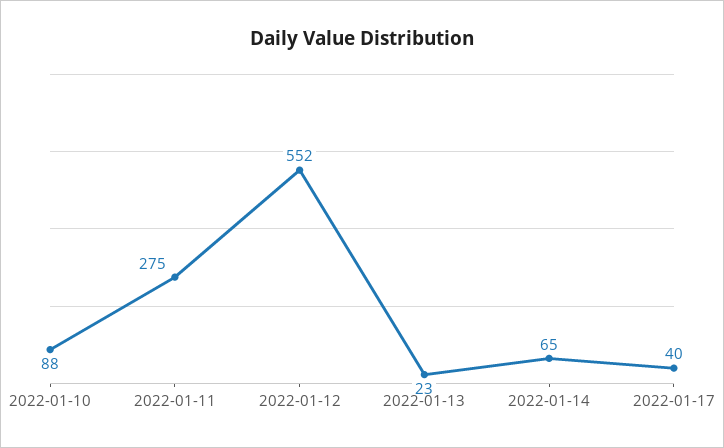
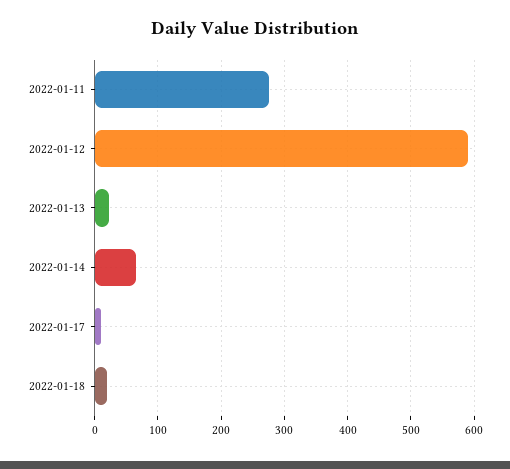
2022-01-10: 88 -> none
2022-01-12: 552 -> 590
2022-01-17: 40 -> 10
2022-01-18: none -> 20

